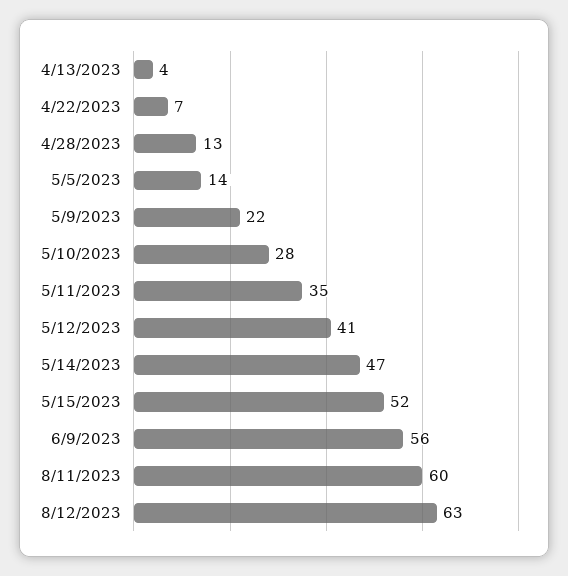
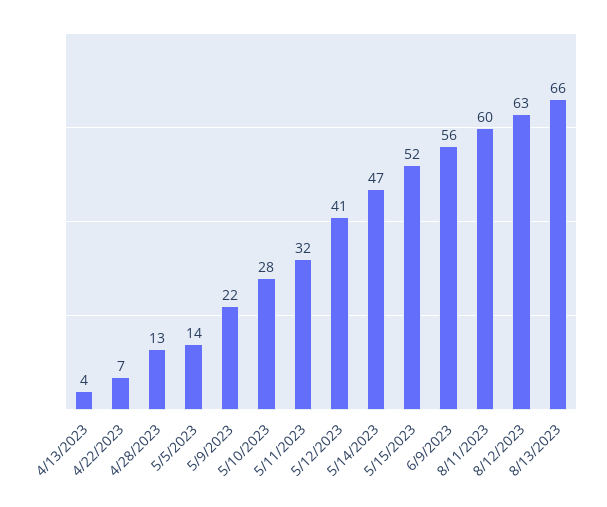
5/11/2023: 35 -> 32
8/13/2023: none -> 66

